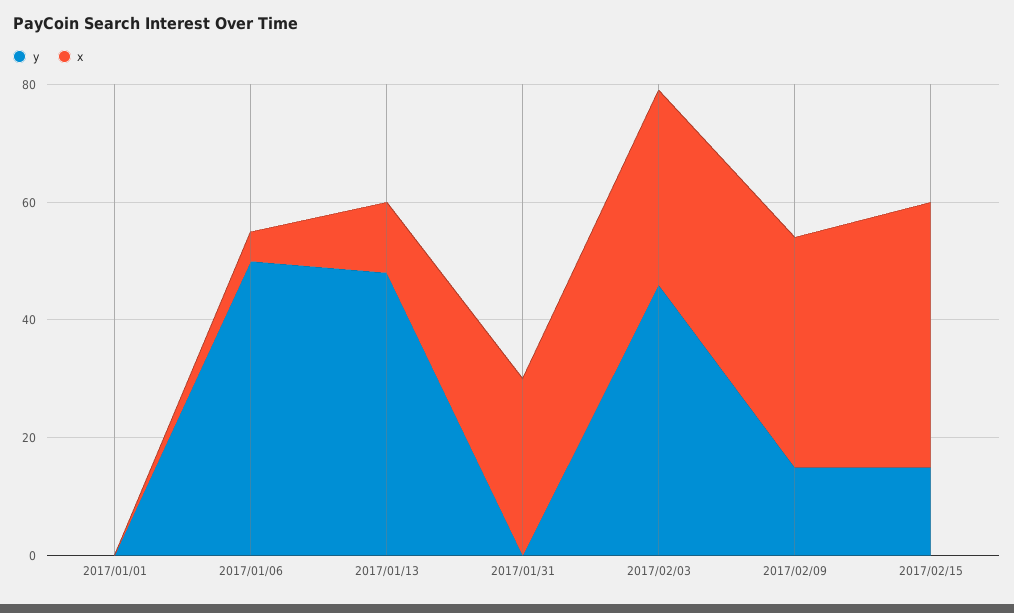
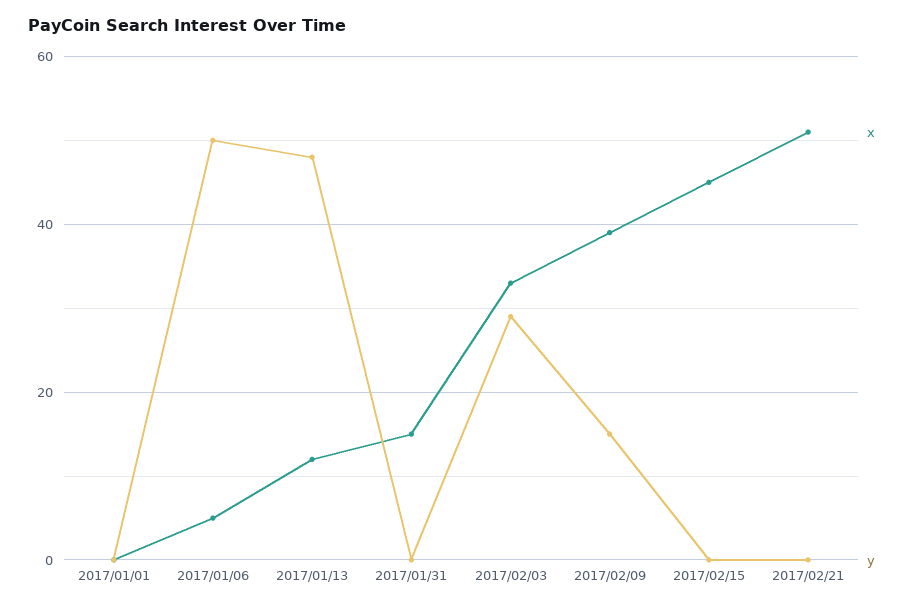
x, 2017/01/31: 30 -> 15
y, 2017/02/03: 45 -> 30
y, 2017/02/15: 15 -> 0
x, 2017/02/21: none -> 50
y, 2017/02/21: none -> 0

